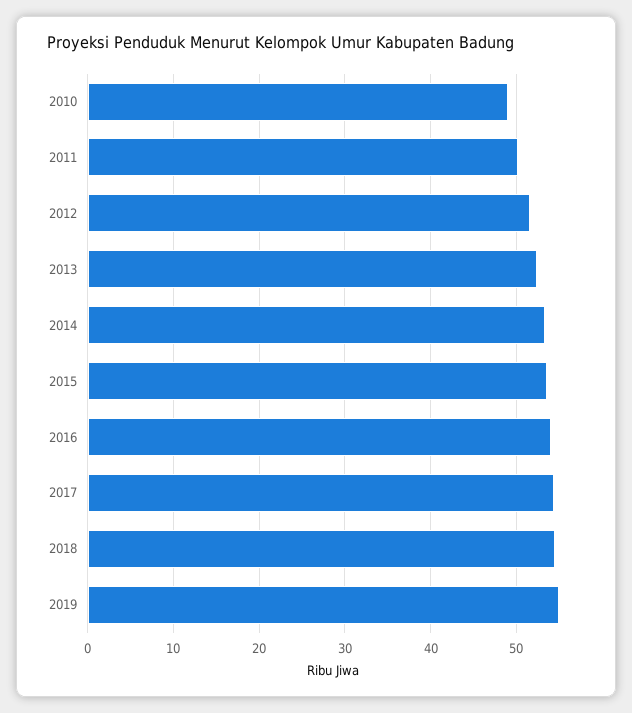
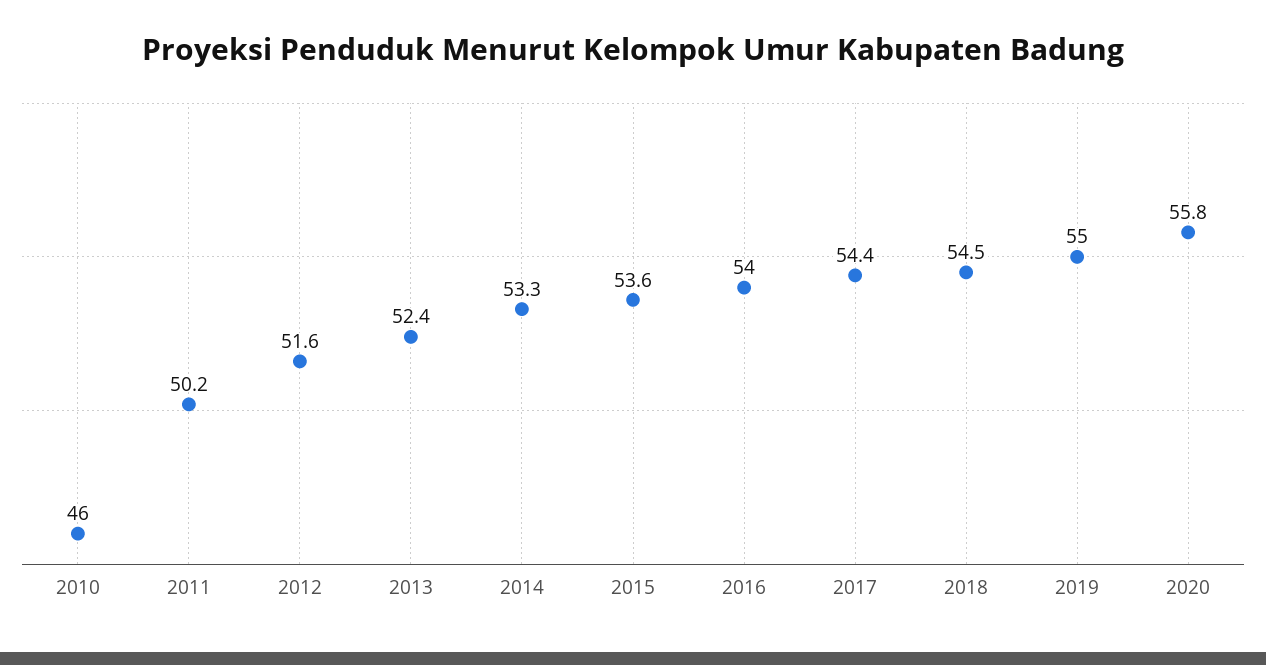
2010: 49 -> 46
2020: none -> 55.8

